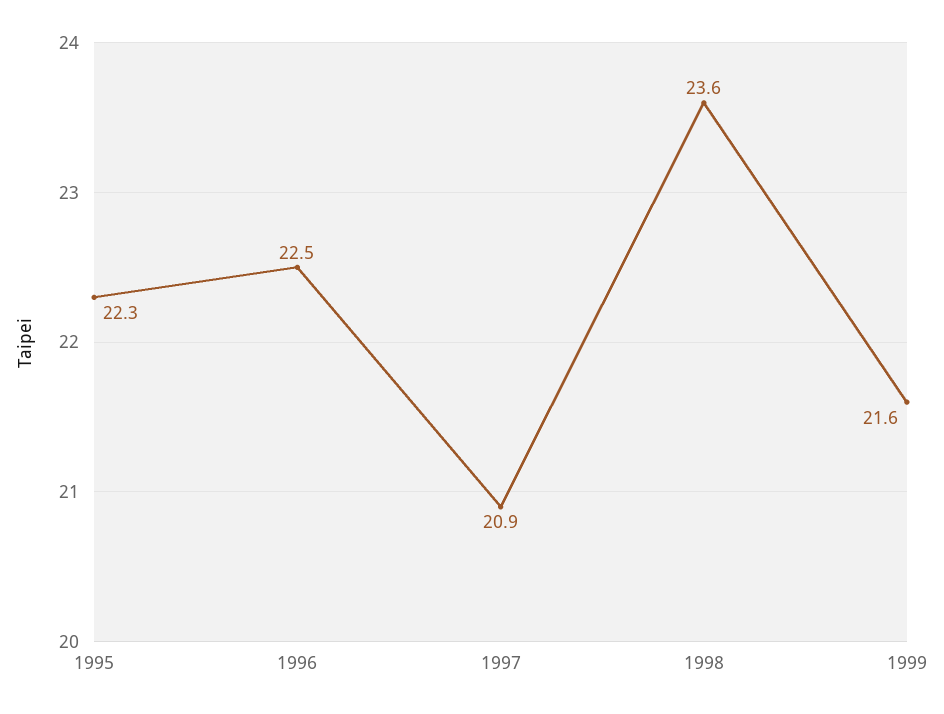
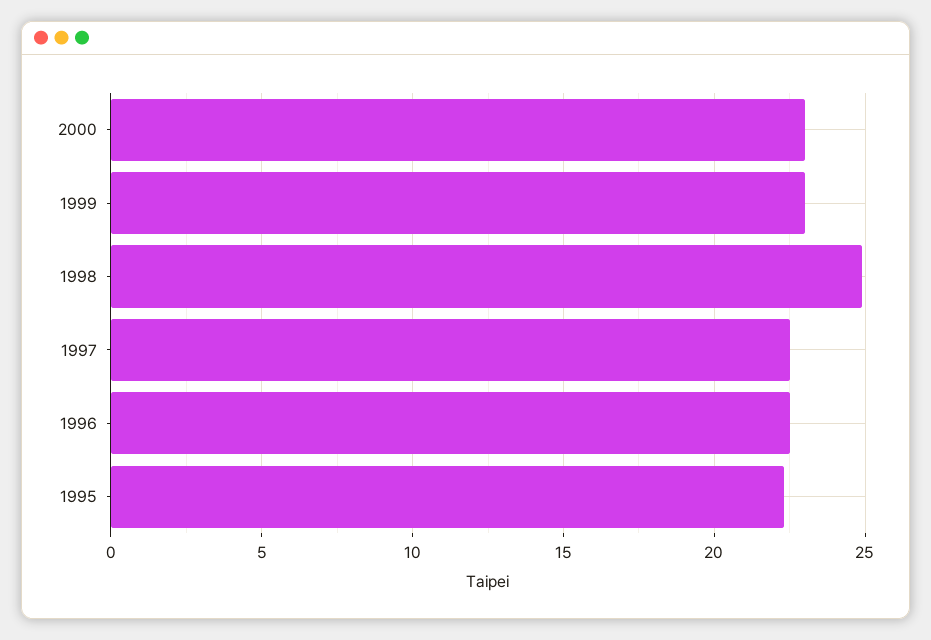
1997: 20.9 -> 22.5
1998: 23.6 -> 25
1999: 21.6 -> 23
2000: none -> 23

